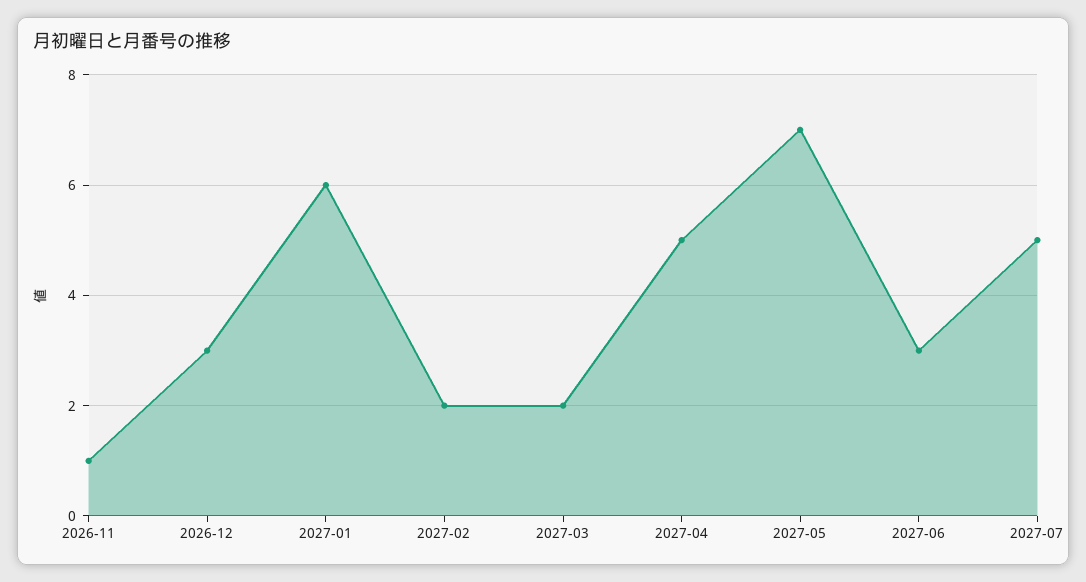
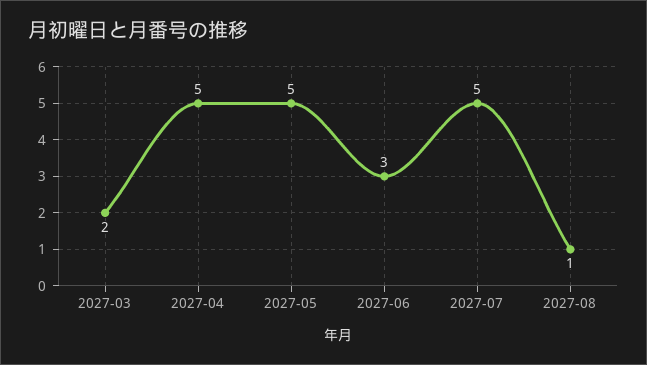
2026-11: 1 -> none
2026-12: 3 -> none
2027-01: 6 -> none
2027-02: 2 -> none
2027-05: 7 -> 5
2027-08: none -> 1

